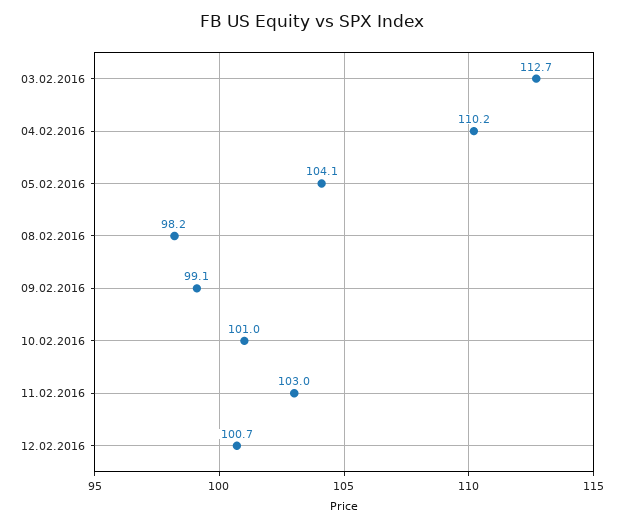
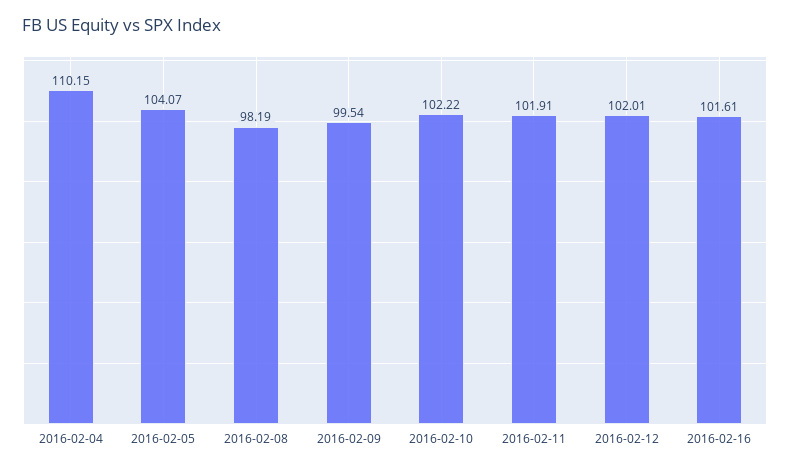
03.02.2016: 112.7 -> none
09.02.2016: 99.1 -> 99.54
10.02.2016: 101 -> 102.22
11.02.2016: 103 -> 101.91
12.02.2016: 100.7 -> 102.01
2016-02-16: none -> 101.61

